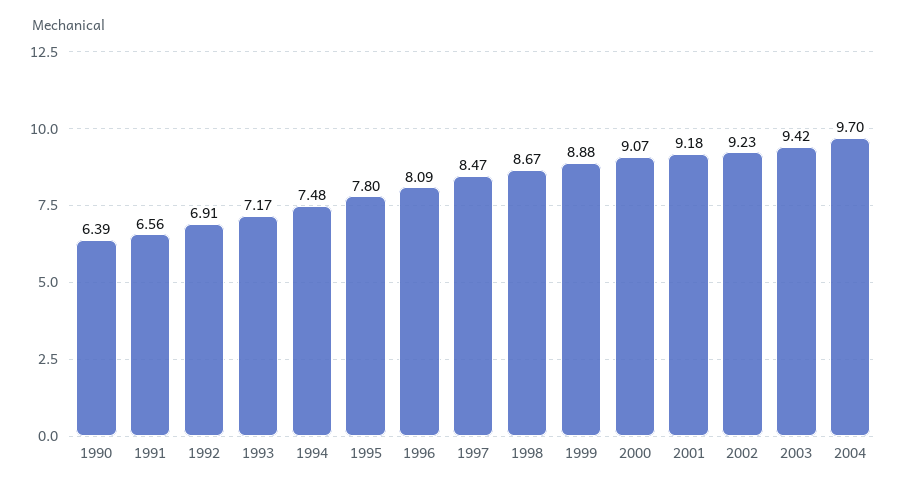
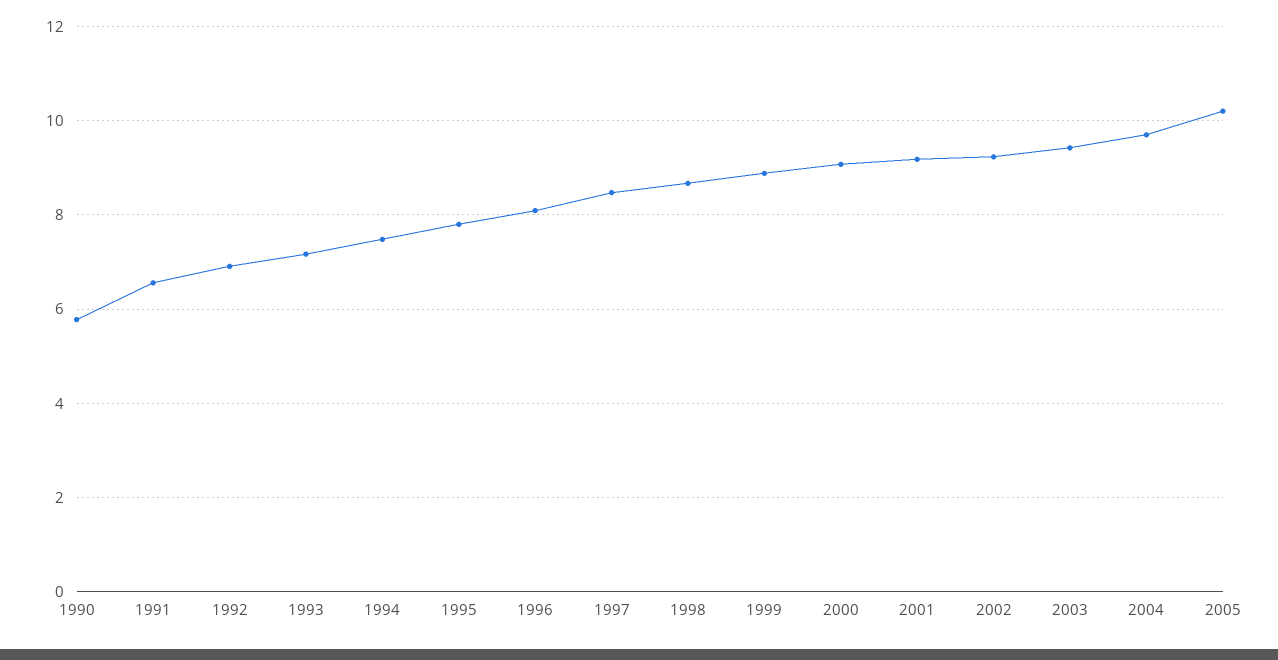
1990: 6.39 -> 5.8
2005: none -> 10.2

